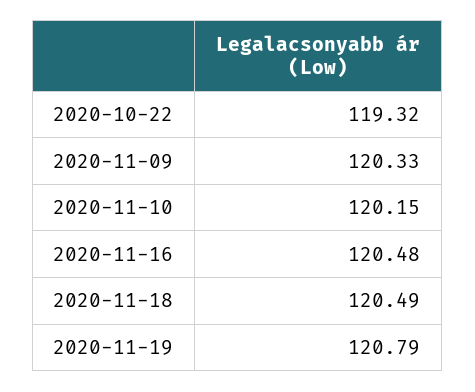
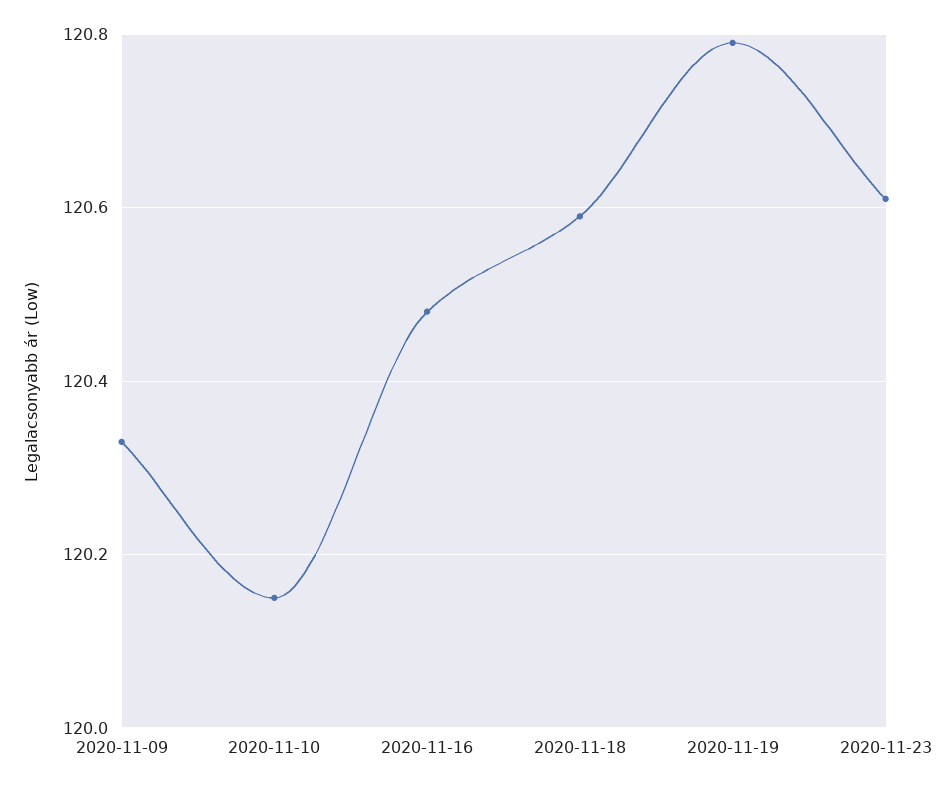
2020-10-22: 119.32 -> none
2020-11-18: 120.49 -> 120.6
2020-11-23: none -> 120.6

